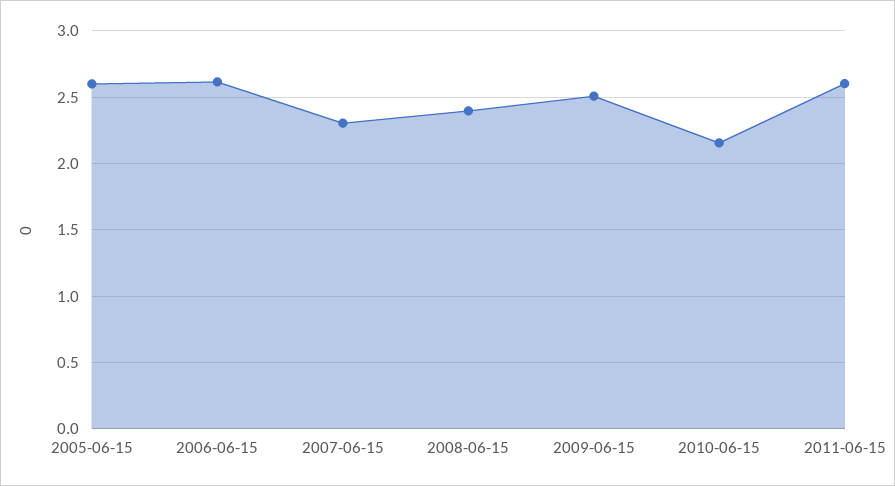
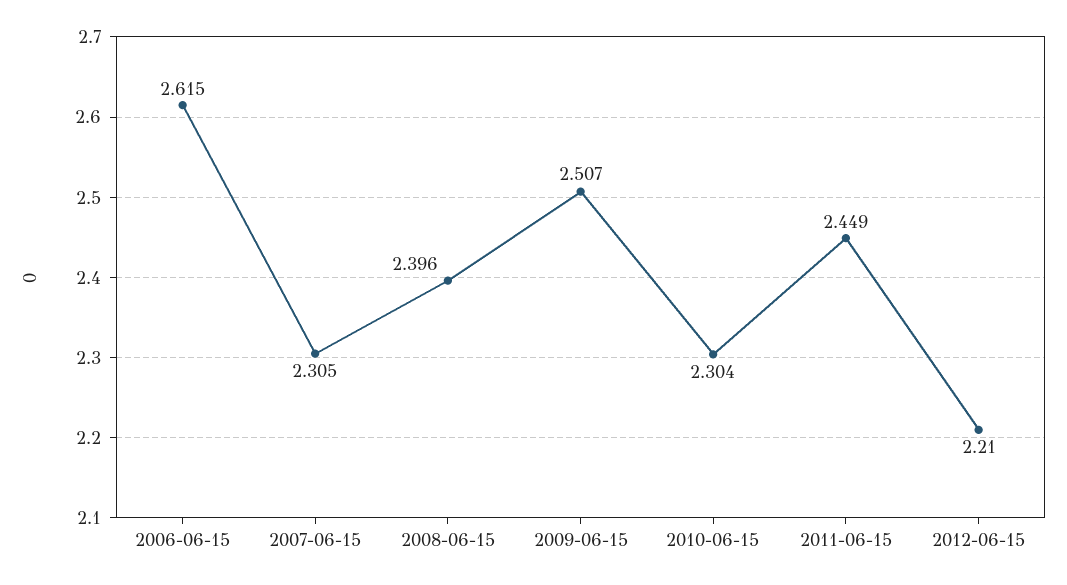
2005-06-15: 2.6 -> none
2010-06-15: 2.15 -> 2.304
2011-06-15: 2.6 -> 2.449
2012-06-15: none -> 2.21

